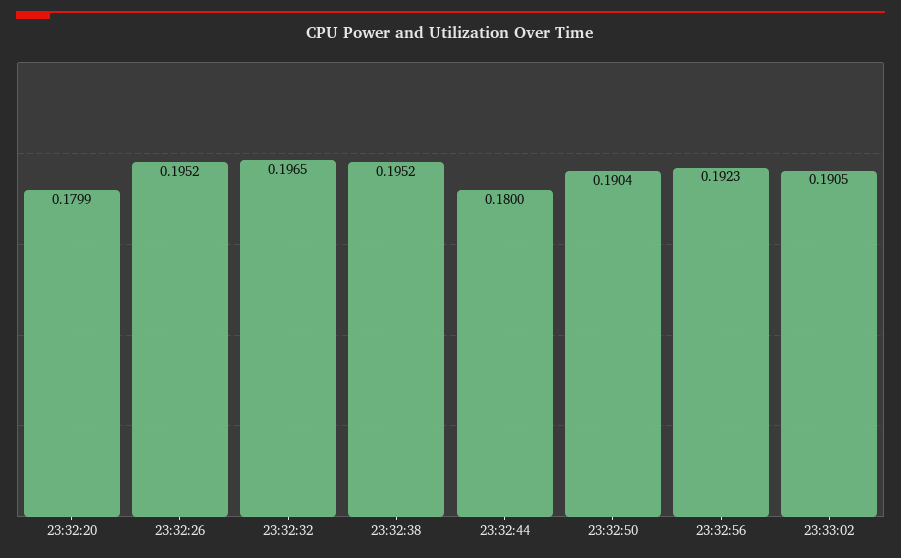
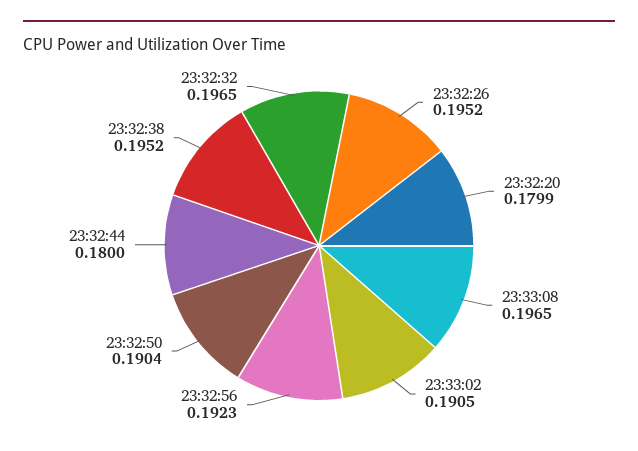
23:33:08: none -> 0.1965

